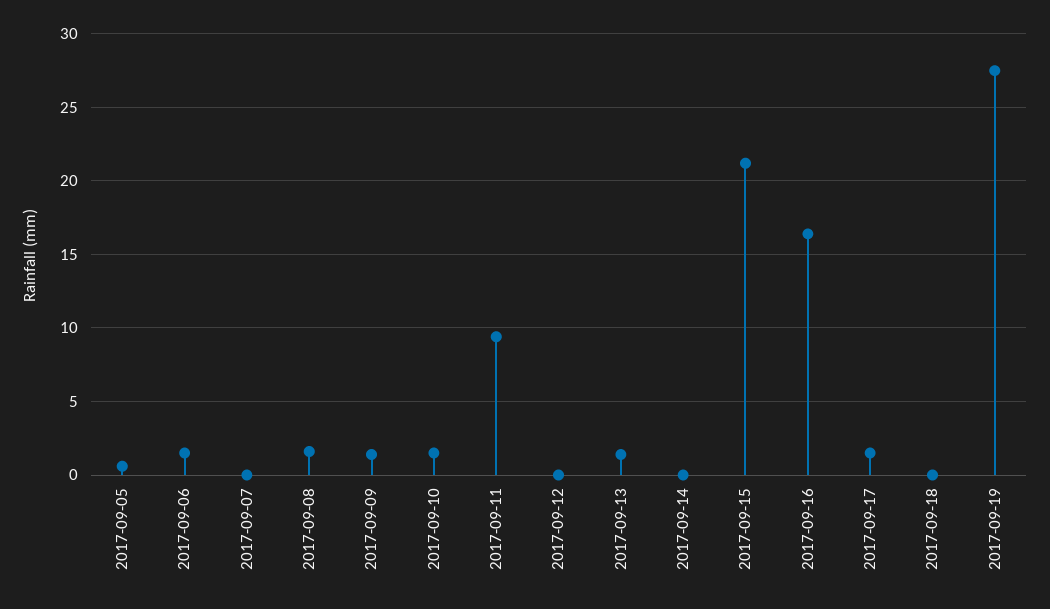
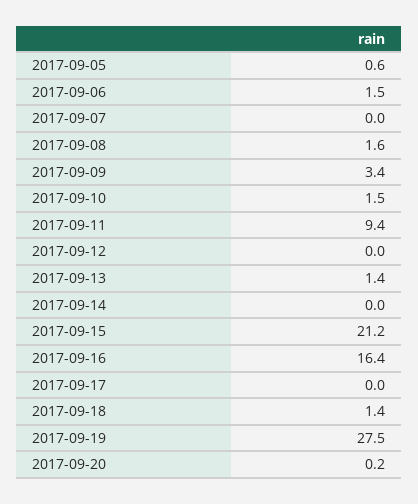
2017-09-09: 1.5 -> 3.4
2017-09-17: 1.5 -> 0
2017-09-18: 0 -> 1.4
2017-09-20: none -> 0.2

